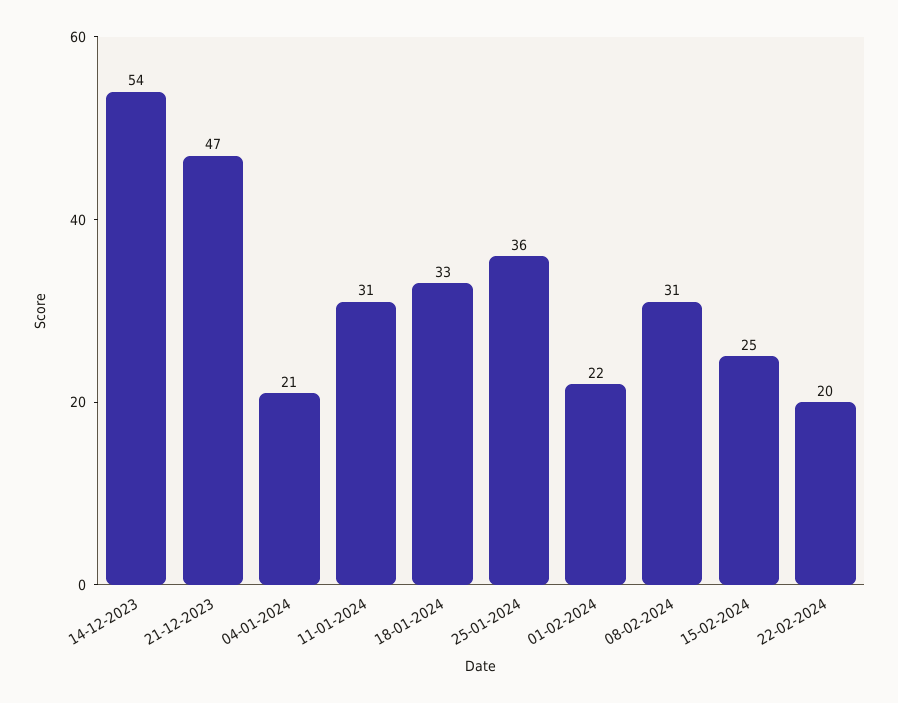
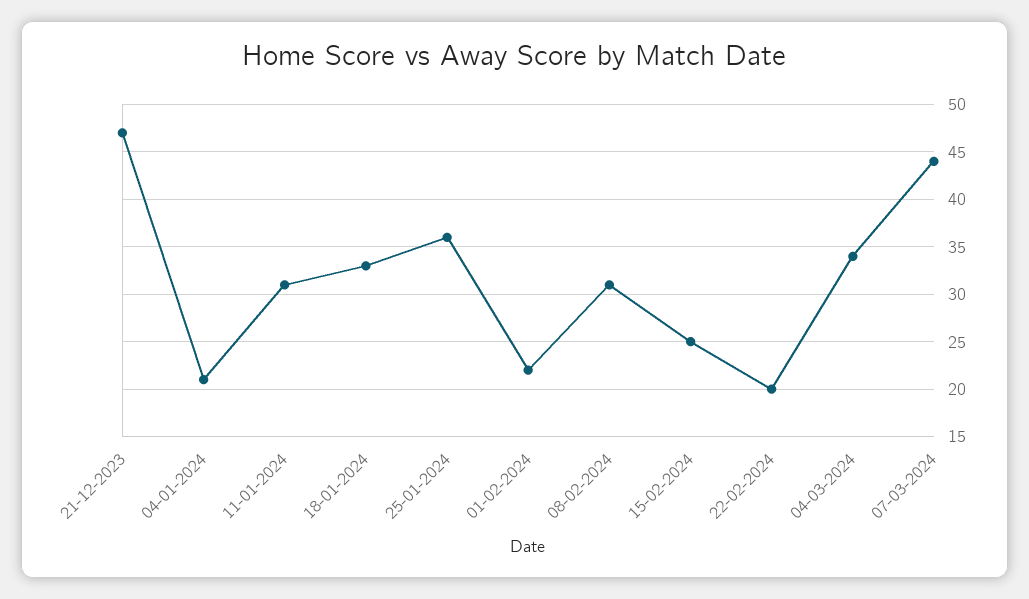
14-12-2023: 54 -> none
04-03-2024: none -> 34
07-03-2024: none -> 44

